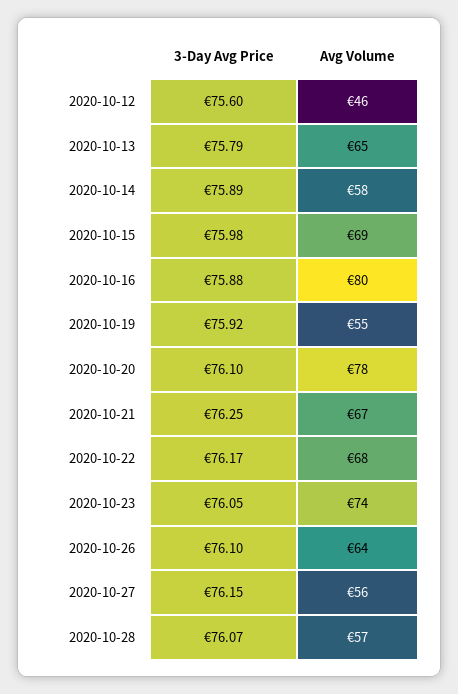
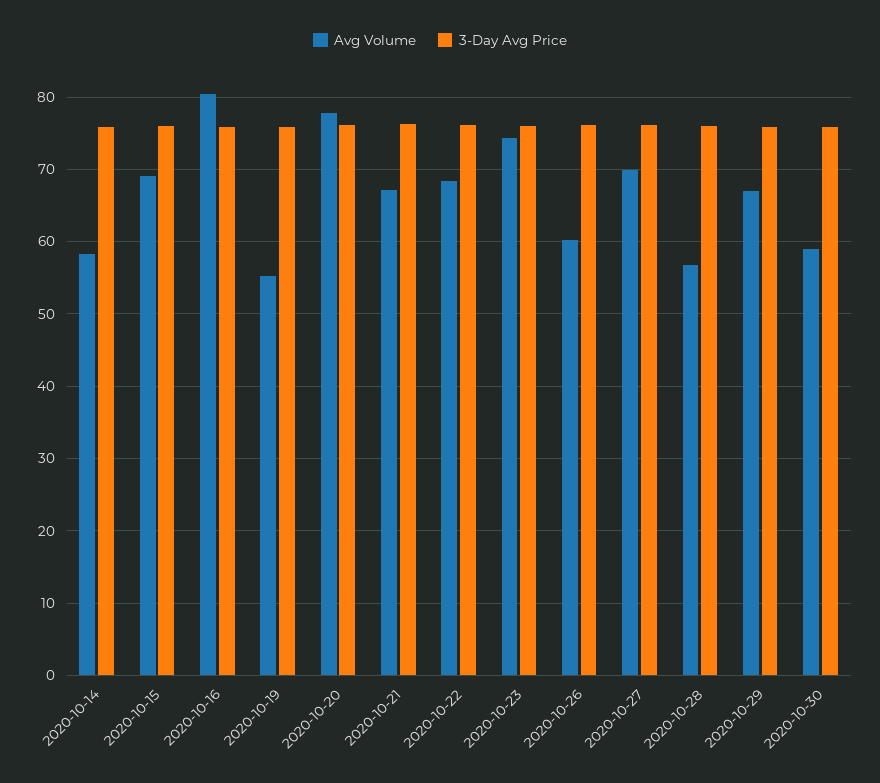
3-Day Avg Price, 2020-10-12: 75.6 -> none
Avg Volume, 2020-10-12: 46 -> none
3-Day Avg Price, 2020-10-13: 75.79 -> none
Avg Volume, 2020-10-13: 65 -> none
Avg Volume, 2020-10-26: 64 -> 60
Avg Volume, 2020-10-27: 56 -> 70
Avg Volume, 2020-10-29: none -> 67
3-Day Avg Price, 2020-10-29: none -> 76
Avg Volume, 2020-10-30: none -> 59
3-Day Avg Price, 2020-10-30: none -> 76

